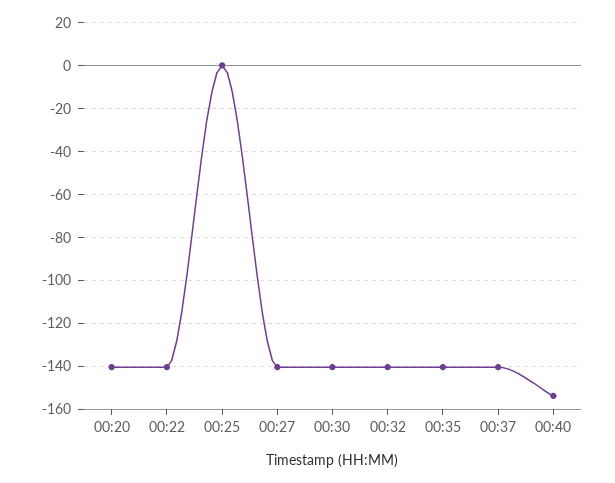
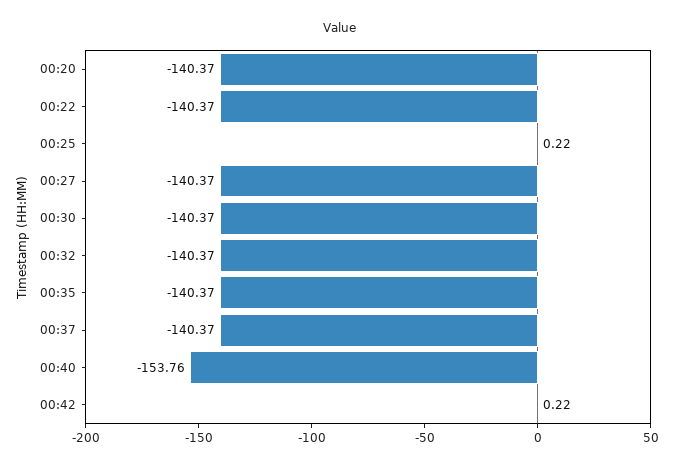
00:42: none -> 0.22

